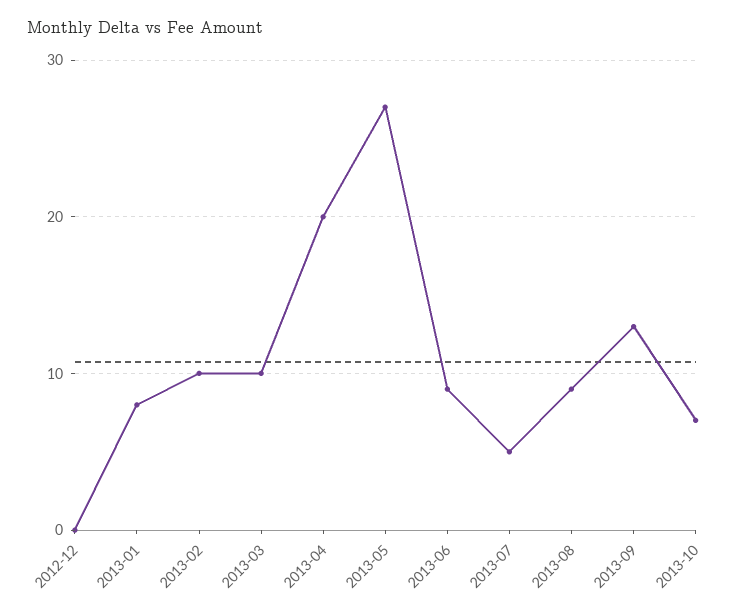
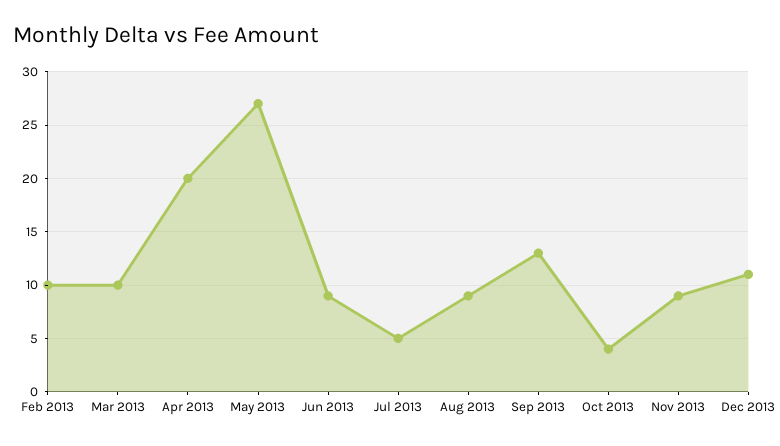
2012-12: 0 -> none
2013-01: 8 -> none
2013-10: 7 -> 4
Nov 2013: none -> 9
Dec 2013: none -> 11

